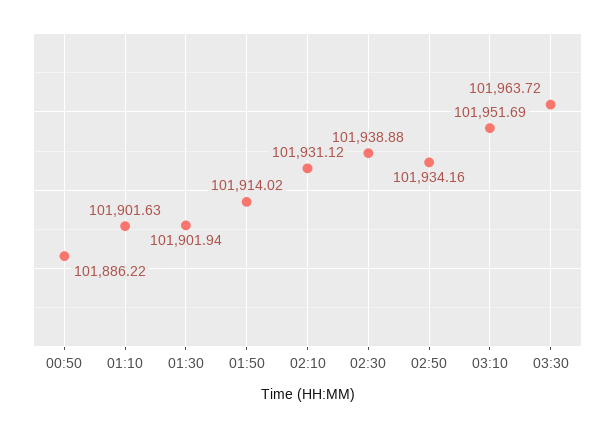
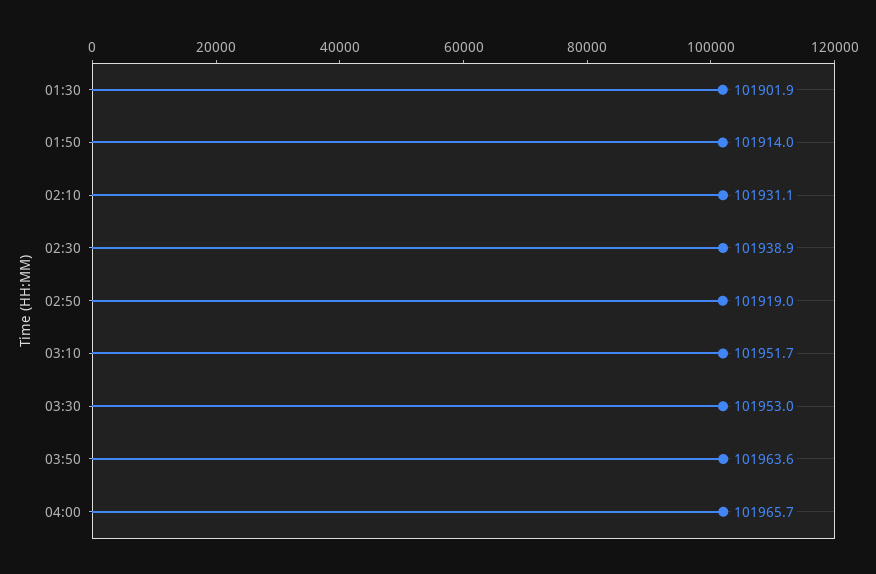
00:50: 101886.22 -> none
01:10: 101901.63 -> none
02:50: 101934.16 -> 101919
03:30: 101963.72 -> 101953
03:50: none -> 101963.6
04:00: none -> 101965.7

